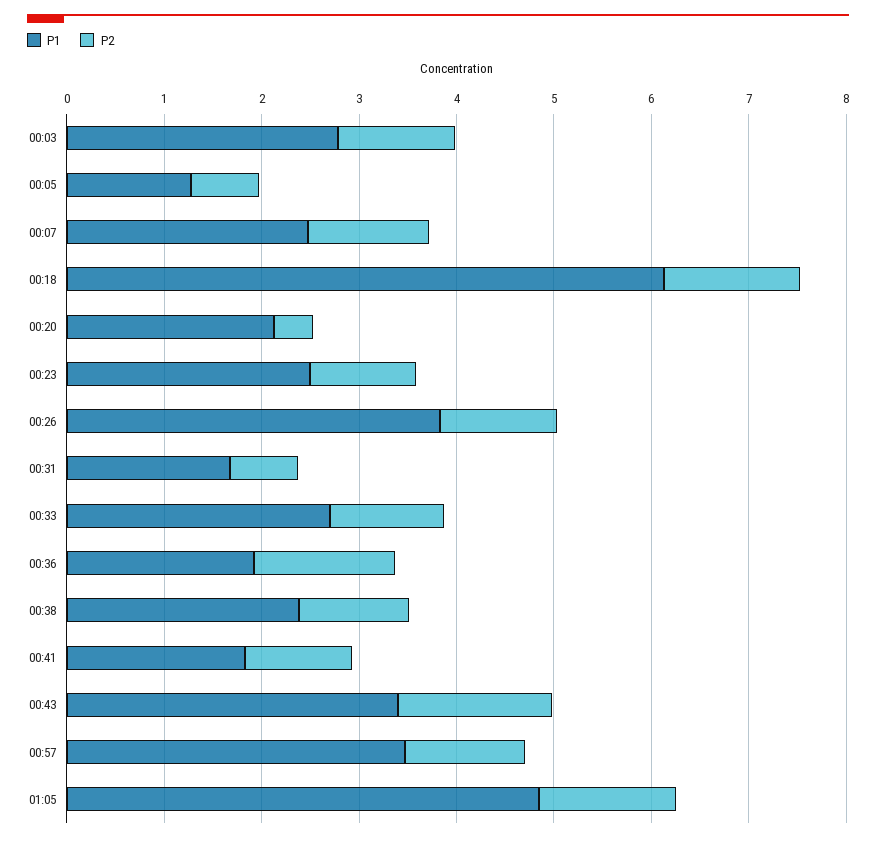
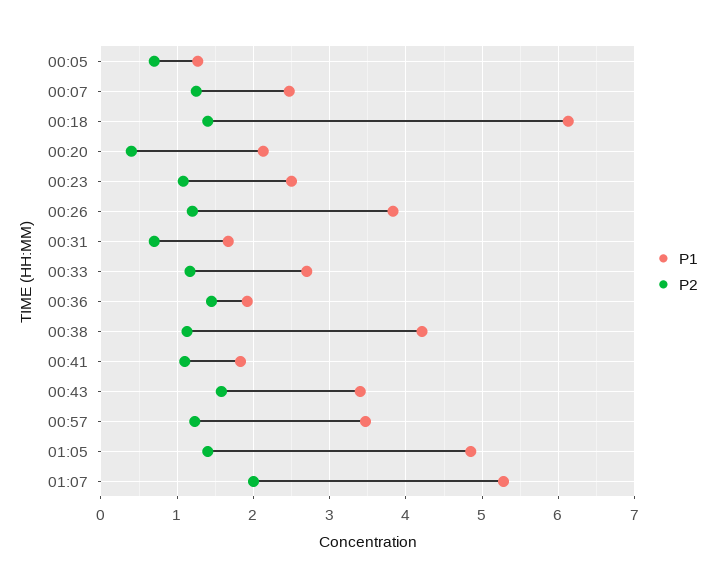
P1, 00:03: 2.8 -> none
P2, 00:03: 1.2 -> none
P1, 00:38: 2.4 -> 4.2
P1, 01:07: none -> 5.3
P2, 01:07: none -> 2

